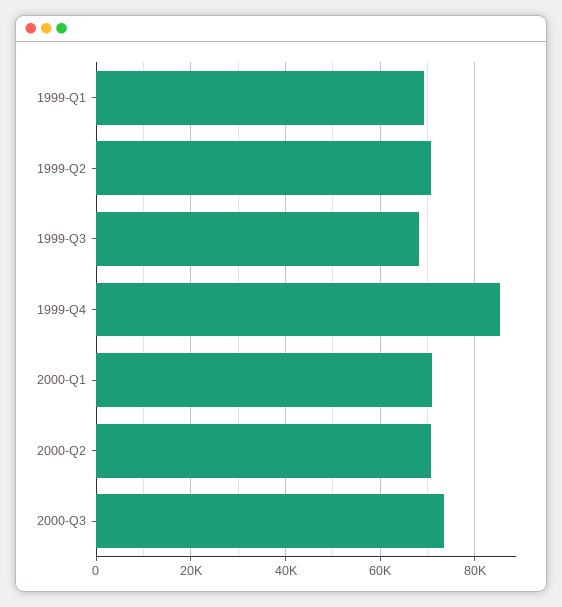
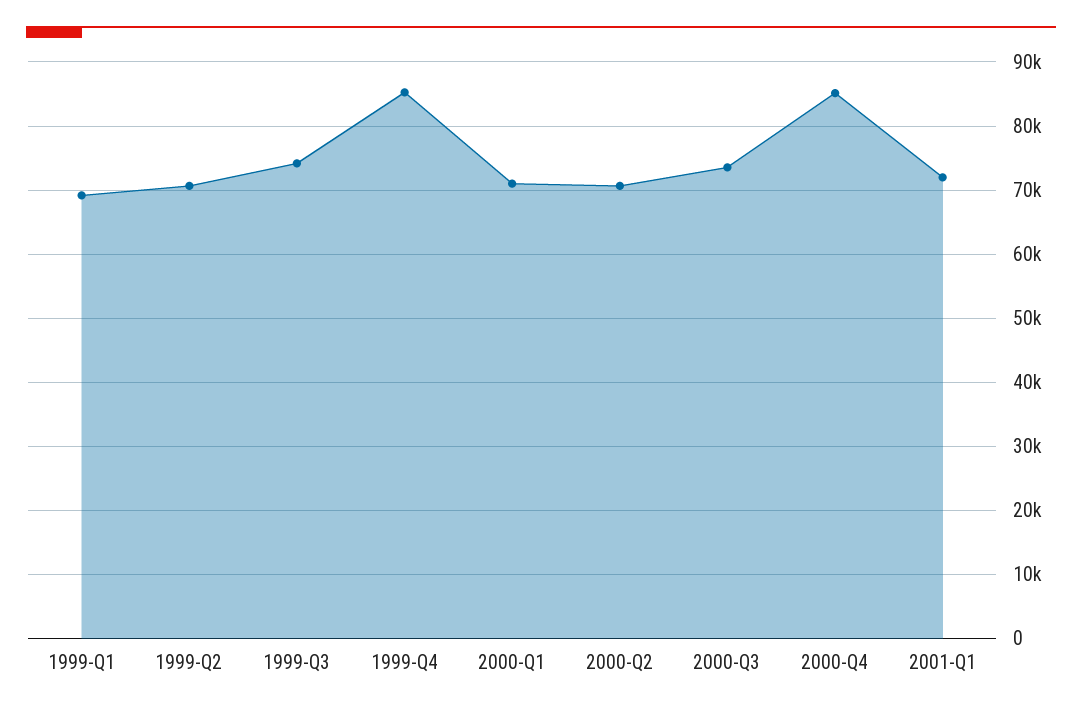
1999-Q3: 68000 -> 74000
2000-Q4: none -> 85000
2001-Q1: none -> 72000

